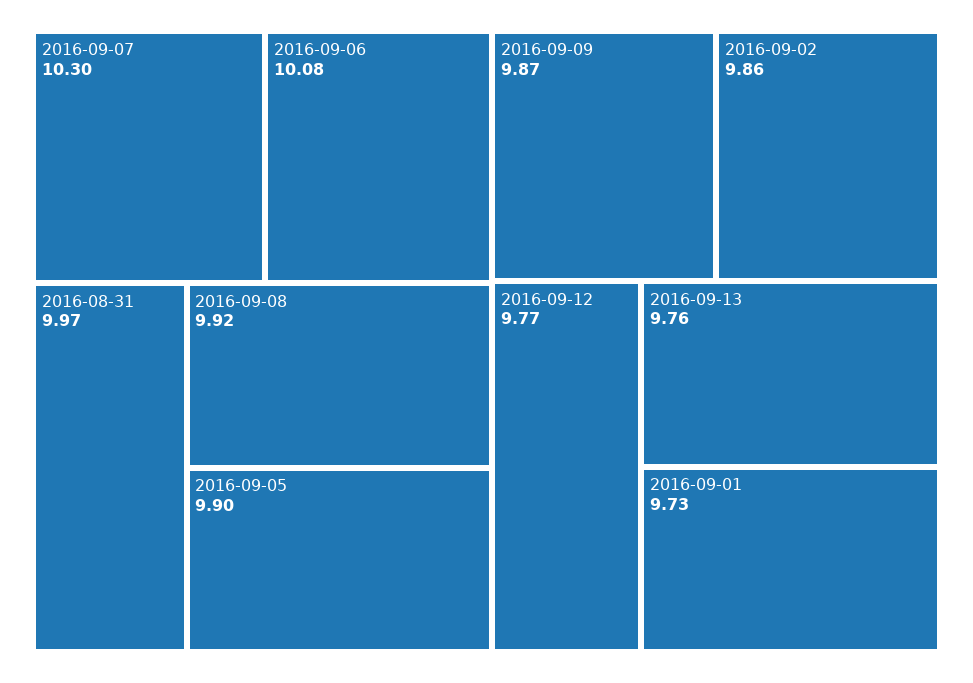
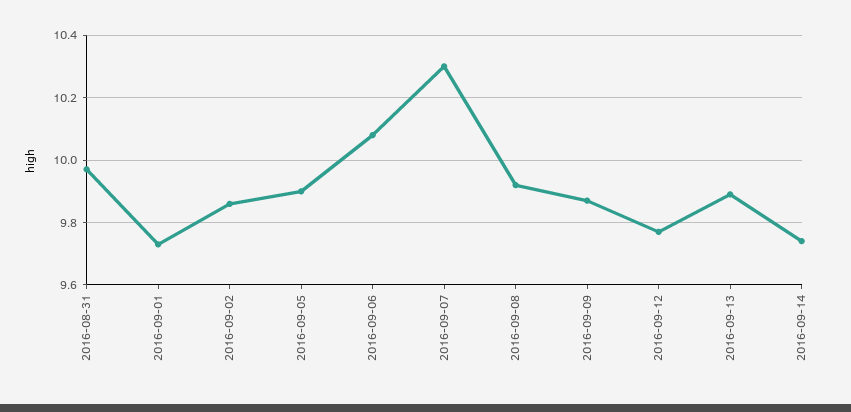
2016-09-13: 9.76 -> 9.9
2016-09-14: none -> 9.75

